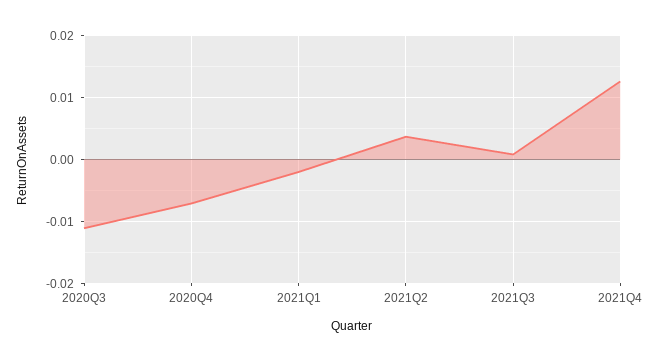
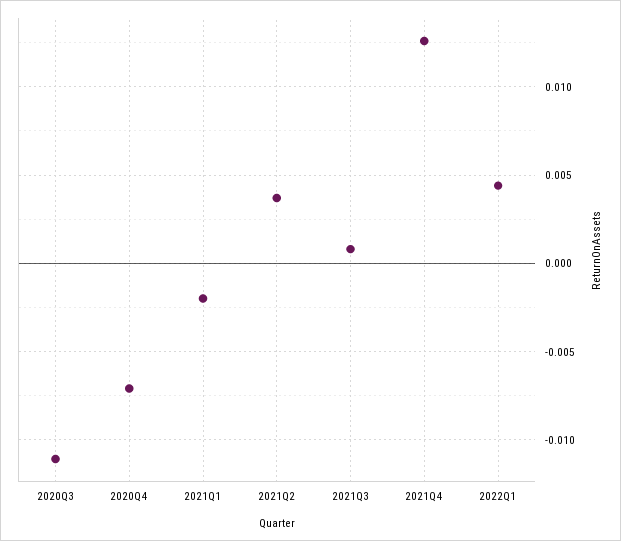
2022Q1: none -> 0.0045

